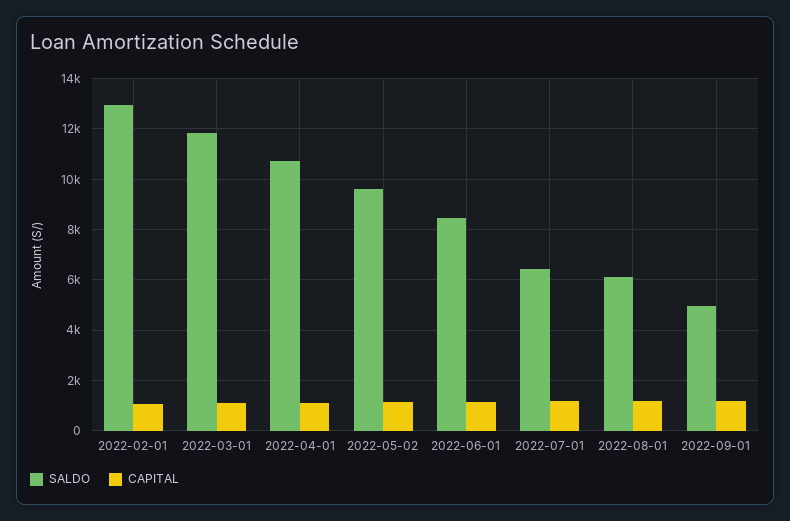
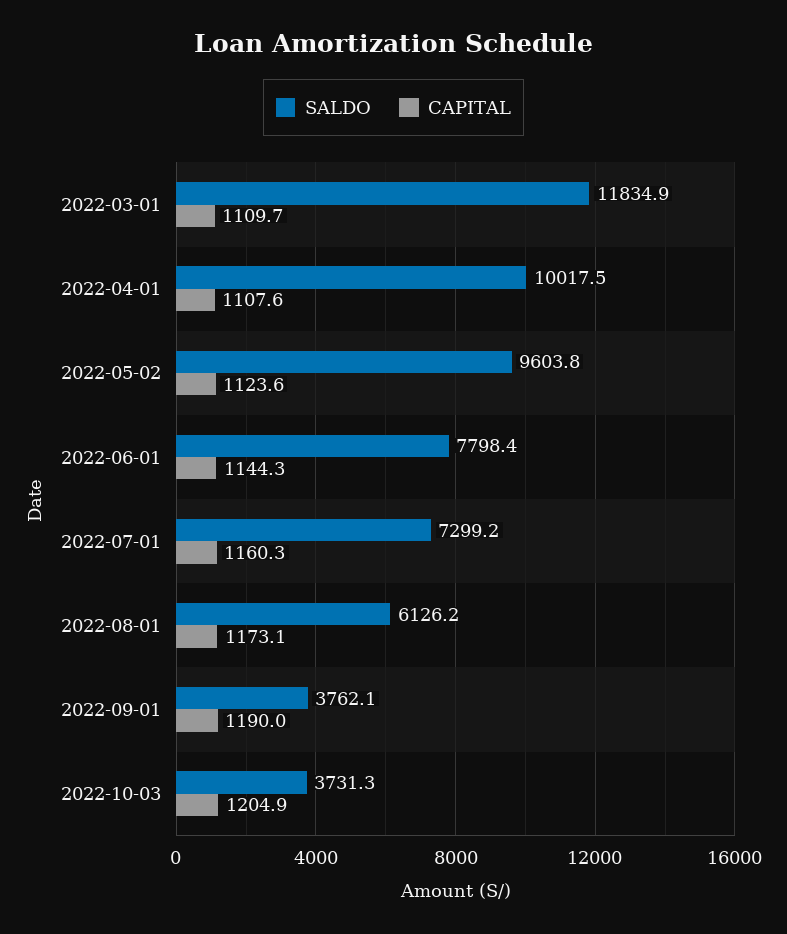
SALDO, 2022-02-01: 13000 -> none
CAPITAL, 2022-02-01: 1000 -> none
SALDO, 2022-04-01: 10750 -> 10017.5
SALDO, 2022-06-01: 8500 -> 7798.4
SALDO, 2022-07-01: 6500 -> 7299.2
SALDO, 2022-09-01: 5000 -> 3762.1
SALDO, 2022-10-03: none -> 3731.3
CAPITAL, 2022-10-03: none -> 1204.9

